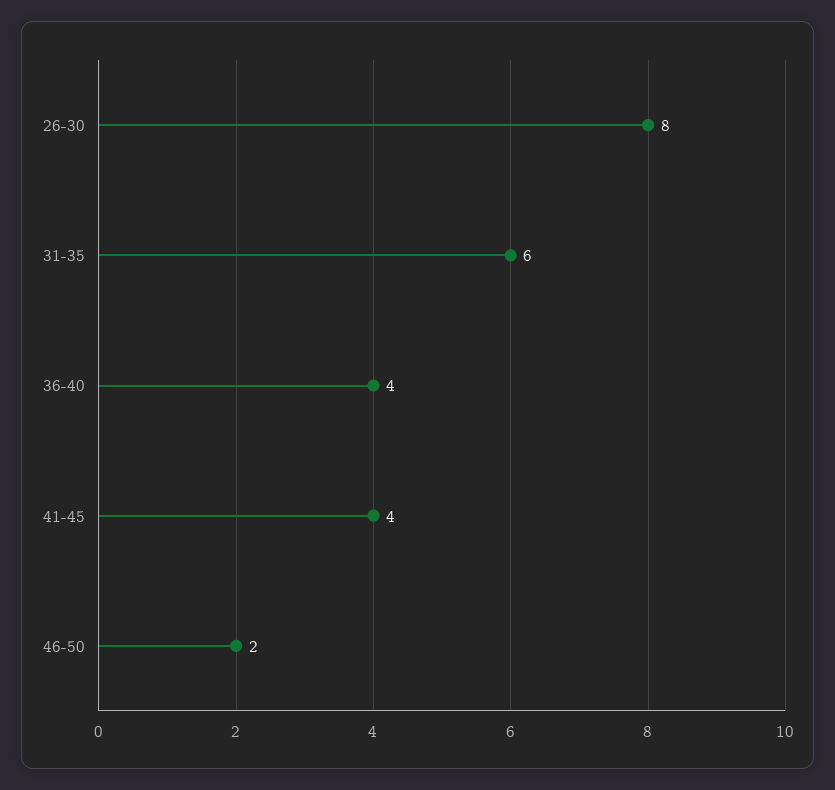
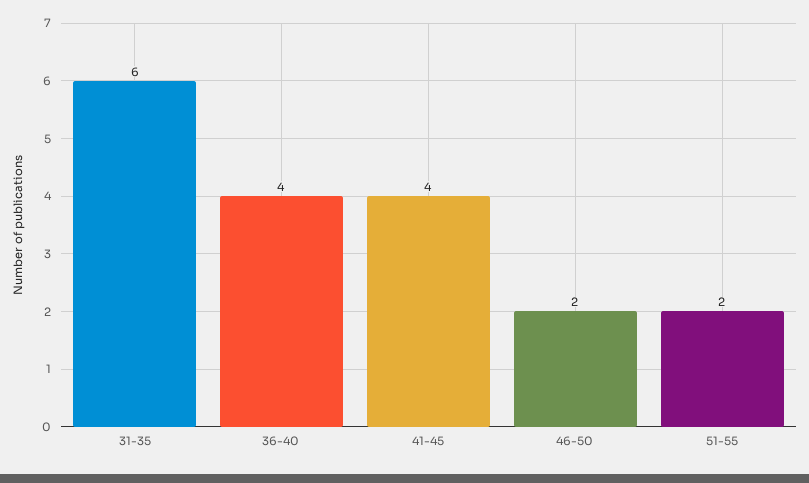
26-30: 8 -> none
51-55: none -> 2

